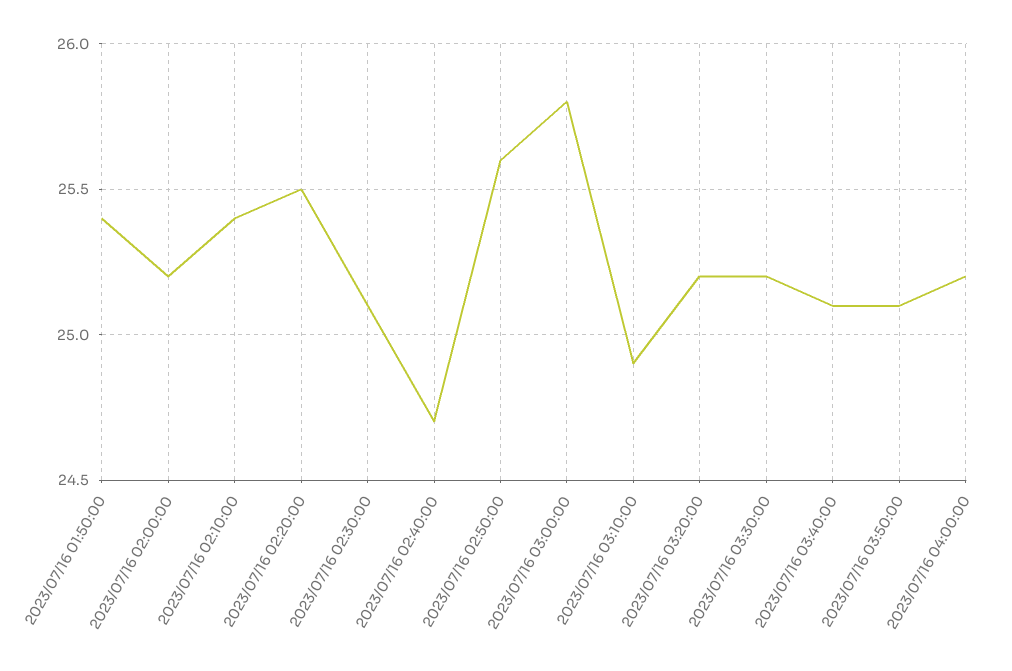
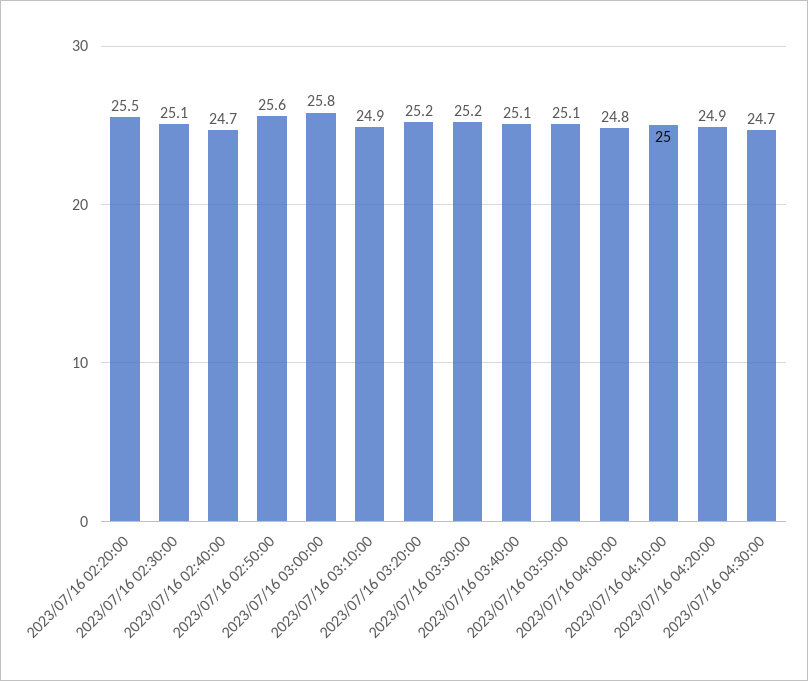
2023/07/16 01:50:00: 25.4 -> none
2023/07/16 02:00:00: 25.2 -> none
2023/07/16 02:10:00: 25.4 -> none
2023/07/16 04:00:00: 25.2 -> 24.8
2023/07/16 04:10:00: none -> 25
2023/07/16 04:20:00: none -> 24.9
2023/07/16 04:30:00: none -> 24.7

